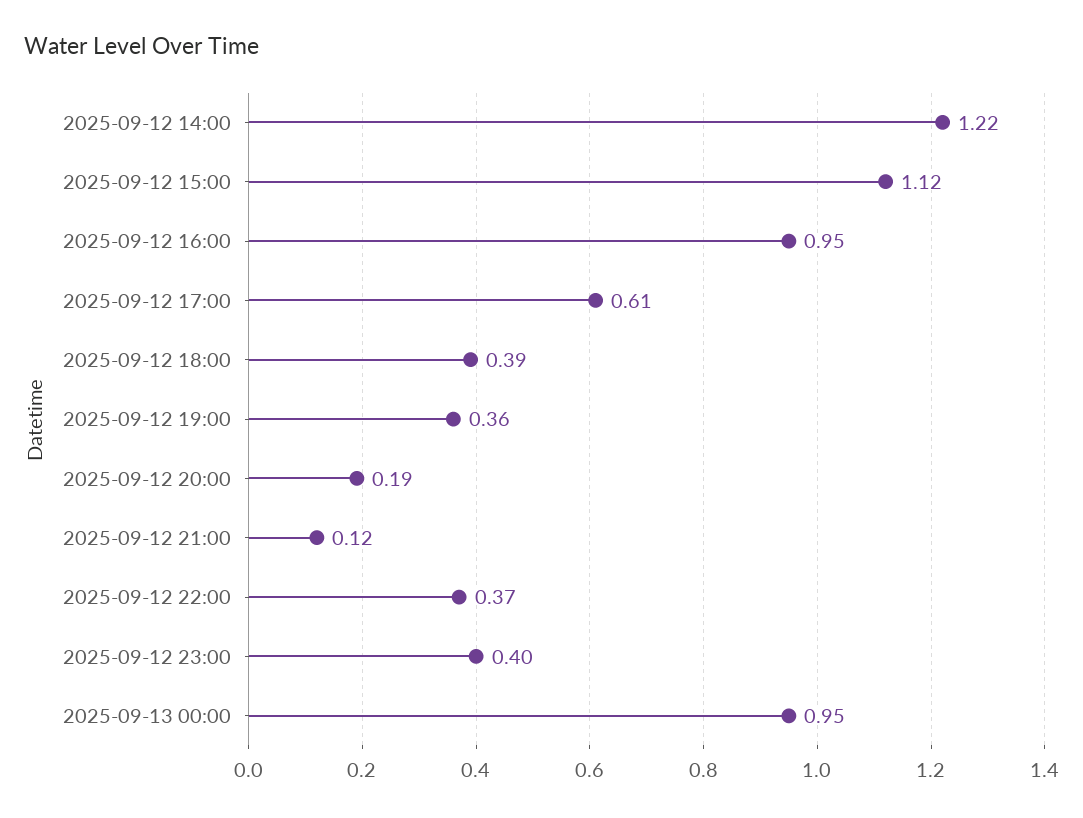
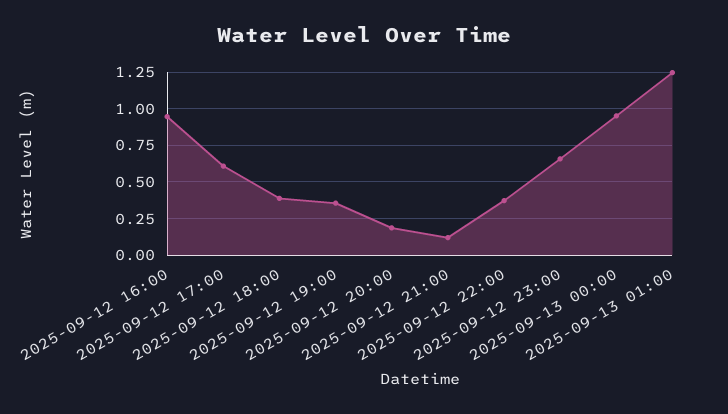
2025-09-12 14:00: 1.22 -> none
2025-09-12 15:00: 1.12 -> none
2025-09-12 23:00: 0.4 -> 0.65
2025-09-13 01:00: none -> 1.25

